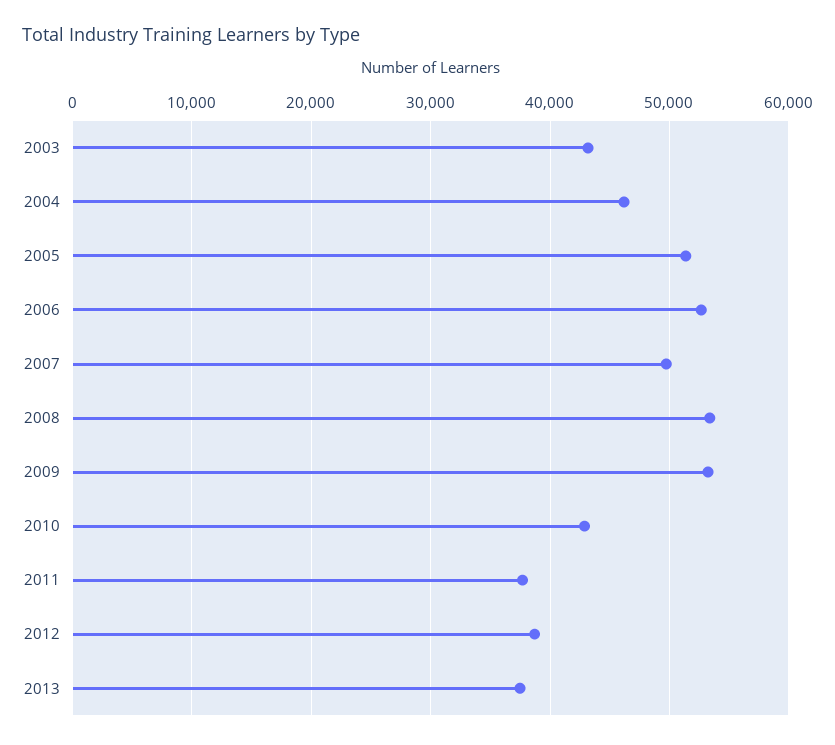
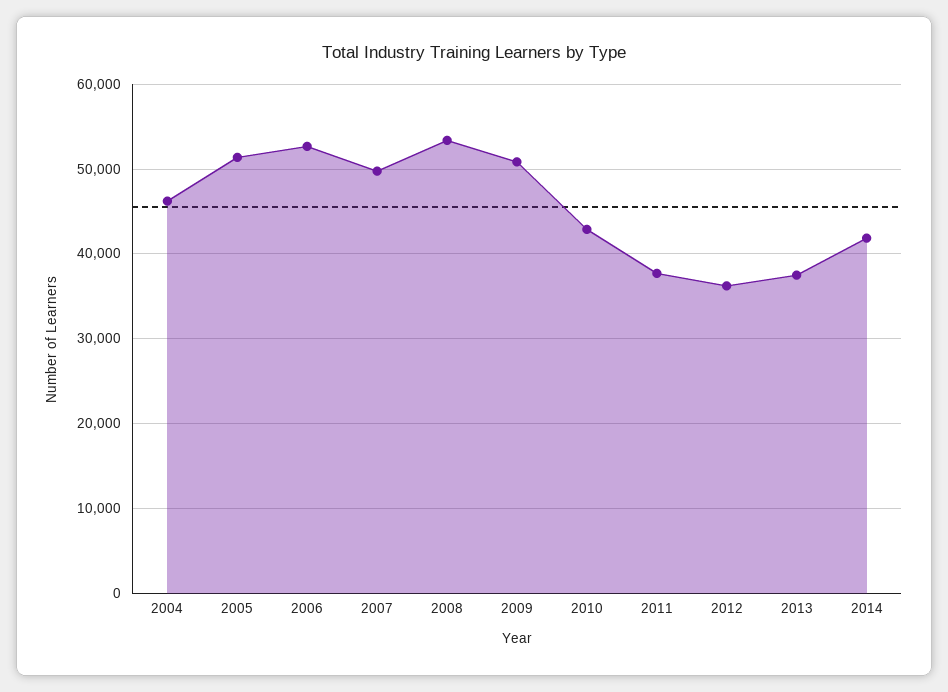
2003: 43000 -> none
2009: 53000 -> 51000
2012: 39000 -> 36000
2014: none -> 42000

